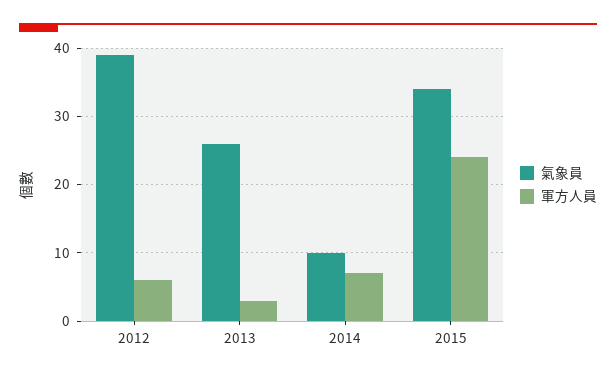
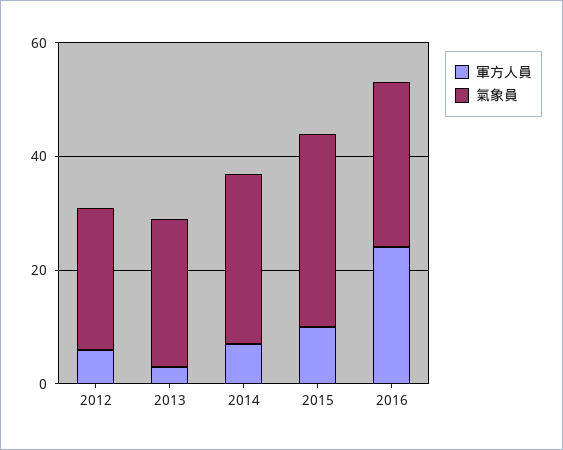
氣象員, 2012: 39 -> 25
氣象員, 2014: 10 -> 30
軍方人員, 2015: 24 -> 10
軍方人員, 2016: none -> 25
氣象員, 2016: none -> 30

